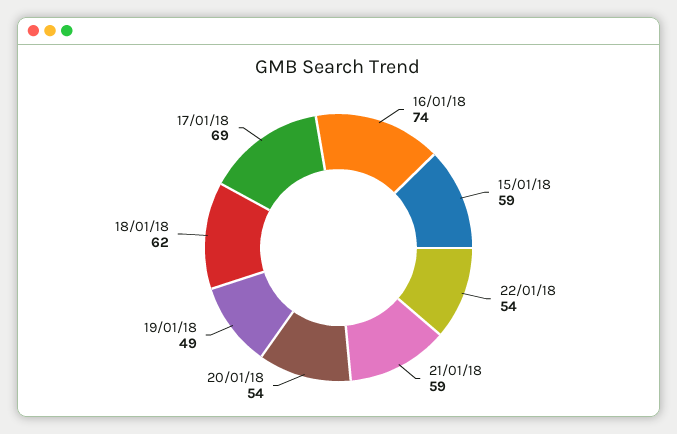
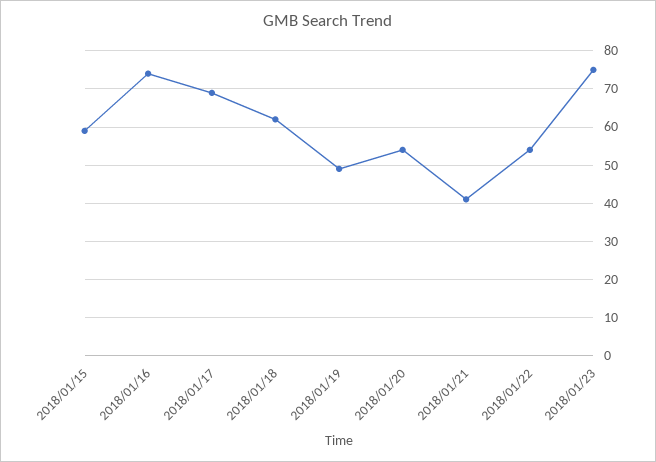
21/01/18: 59 -> 40
2018/01/23: none -> 75

